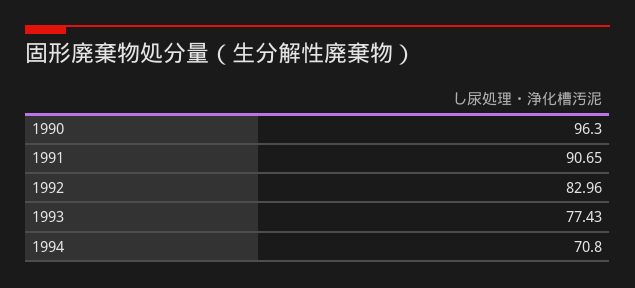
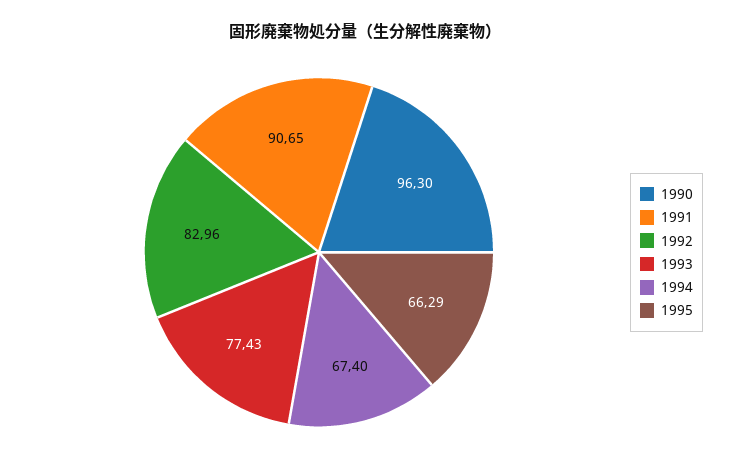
1994: 70.8 -> 67.4
1995: none -> 66.29

